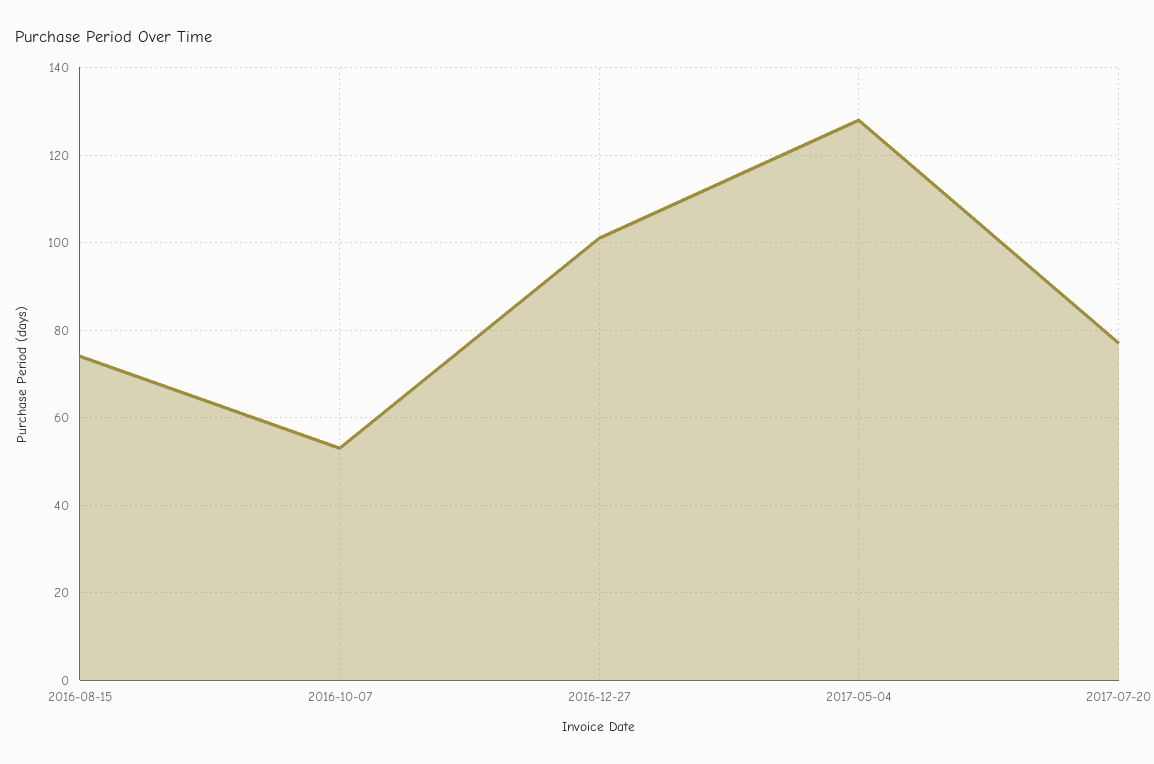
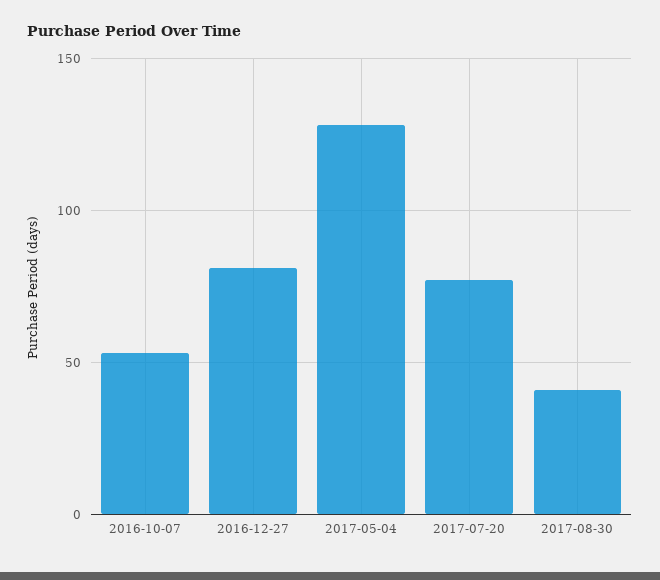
2016-08-15: 75 -> none
2016-12-27: 100 -> 80
2017-08-30: none -> 40

